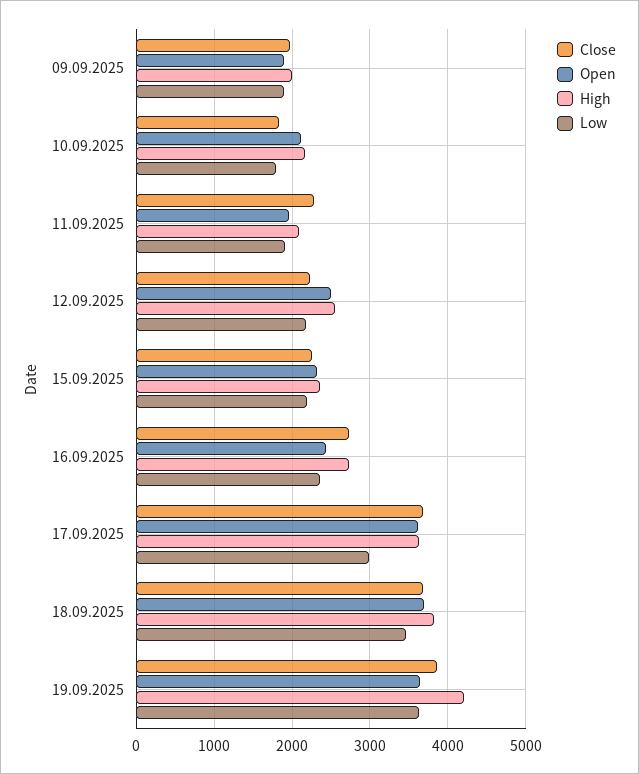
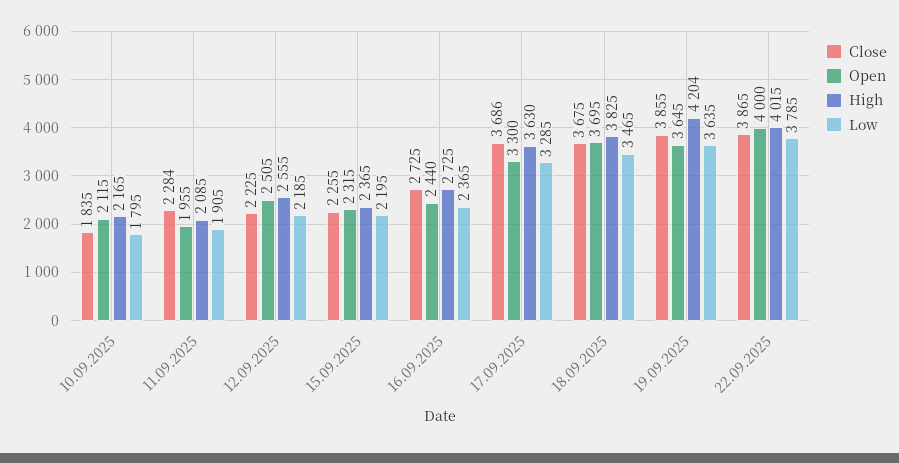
Close, 09.09.2025: 2000 -> none
Open, 09.09.2025: 1900 -> none
High, 09.09.2025: 2000 -> none
Low, 09.09.2025: 1900 -> none
Open, 17.09.2025: 3600 -> 3300
Low, 17.09.2025: 3000 -> 3285
Close, 22.09.2025: none -> 3865
Open, 22.09.2025: none -> 4000
High, 22.09.2025: none -> 4015
Low, 22.09.2025: none -> 3785

